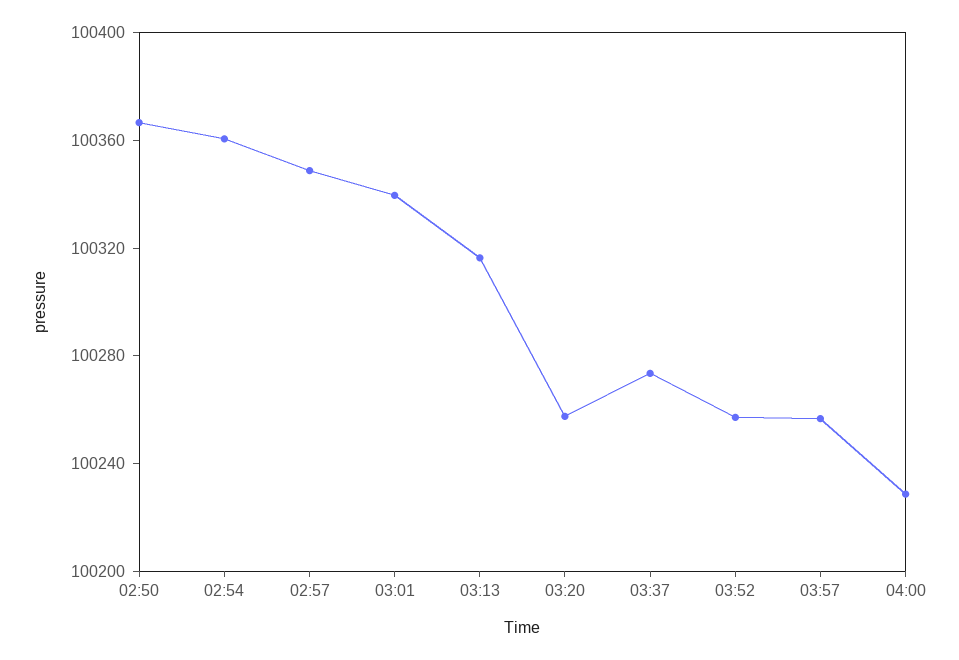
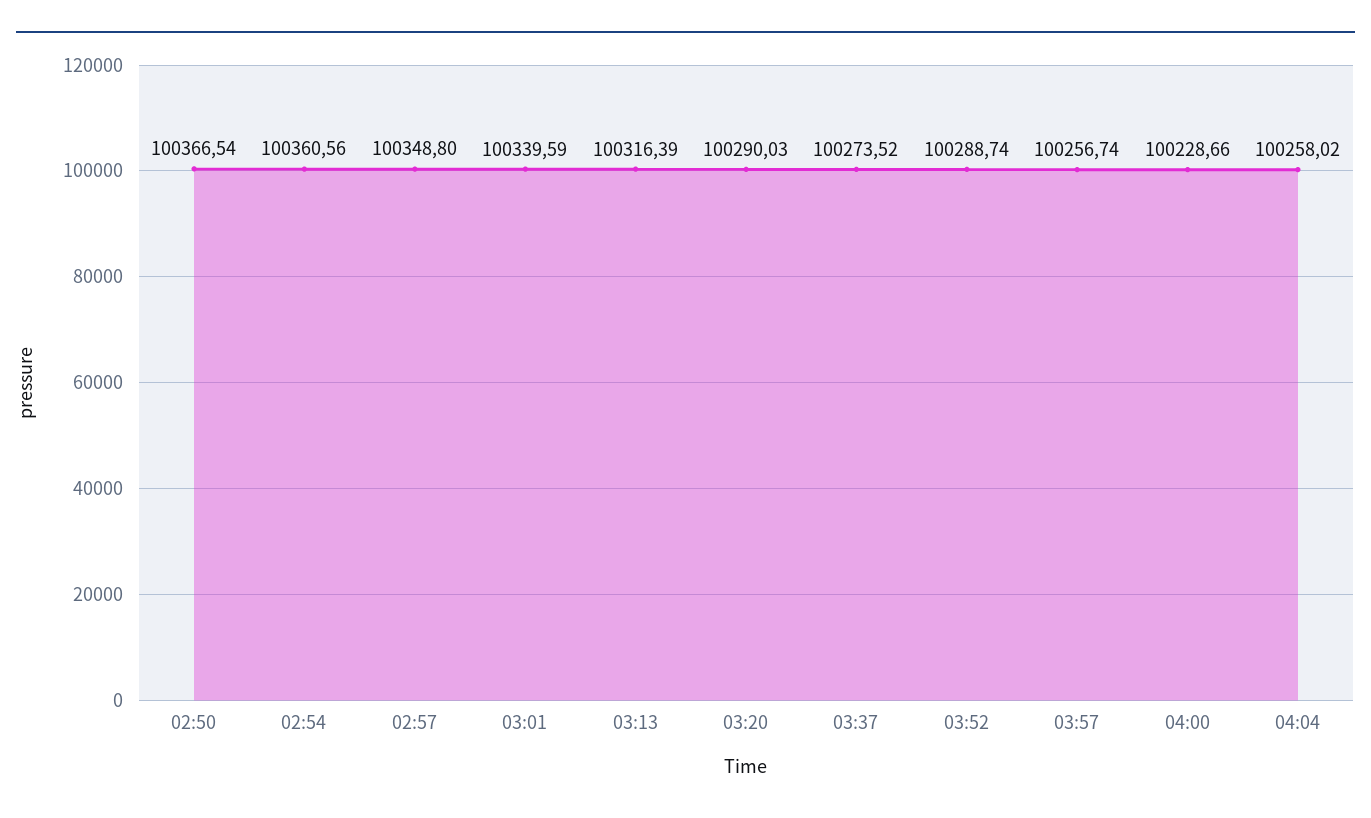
03:20: 100260 -> 100290.03
03:52: 100260 -> 100288.74
04:04: none -> 100258.02

